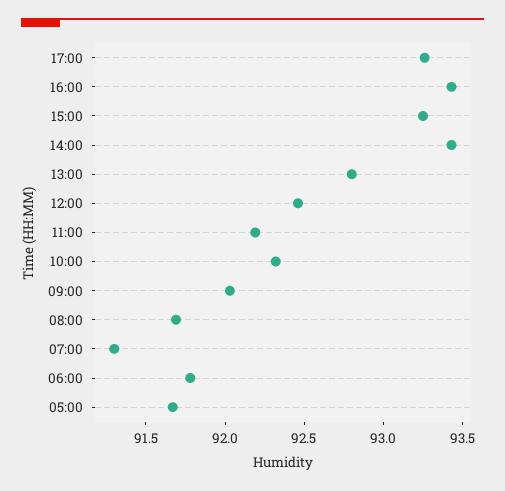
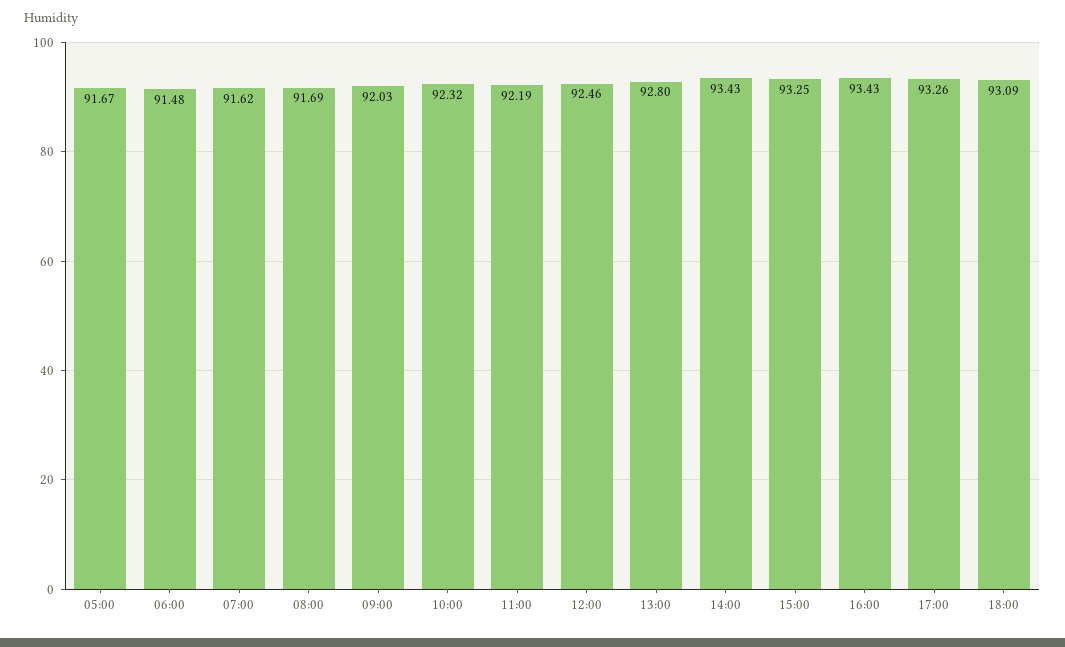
07:00: 91.3 -> 91.62
06:00: 91.8 -> 91.48
18:00: none -> 93.09

